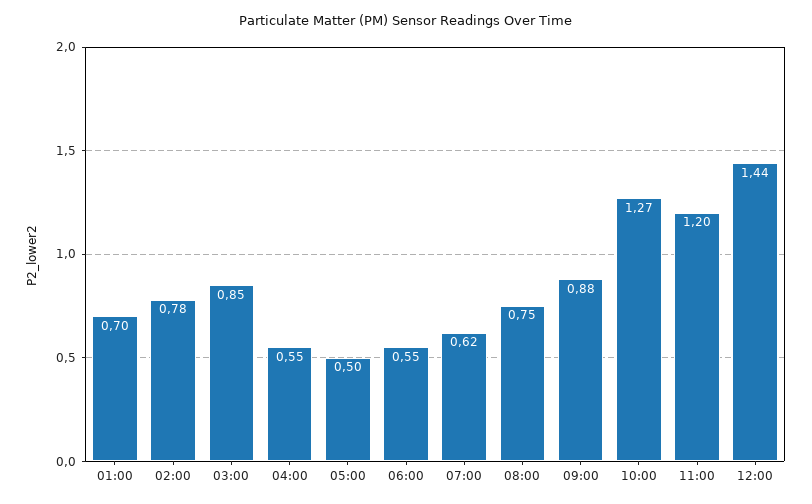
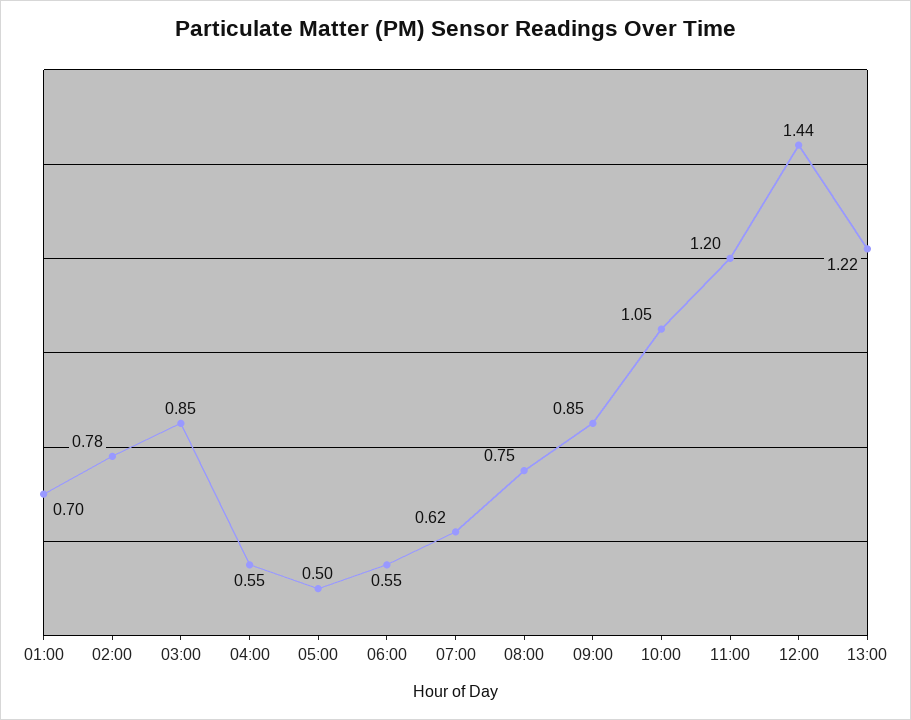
09:00: 0.88 -> 0.85
10:00: 1.27 -> 1.05
13:00: none -> 1.22

